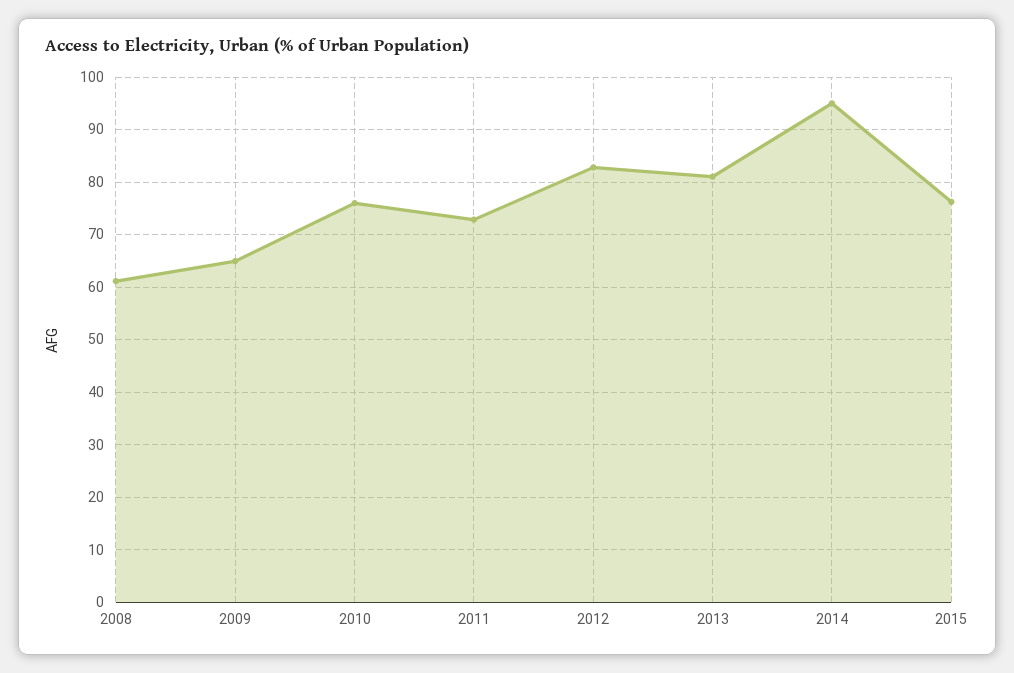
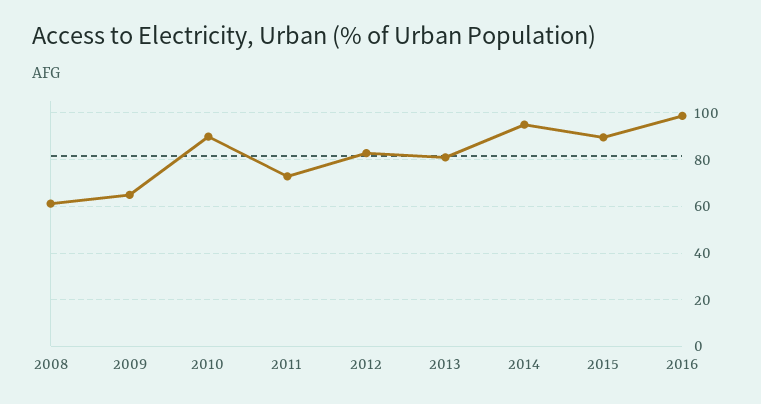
2010: 76 -> 90
2015: 76 -> 90
2016: none -> 100

